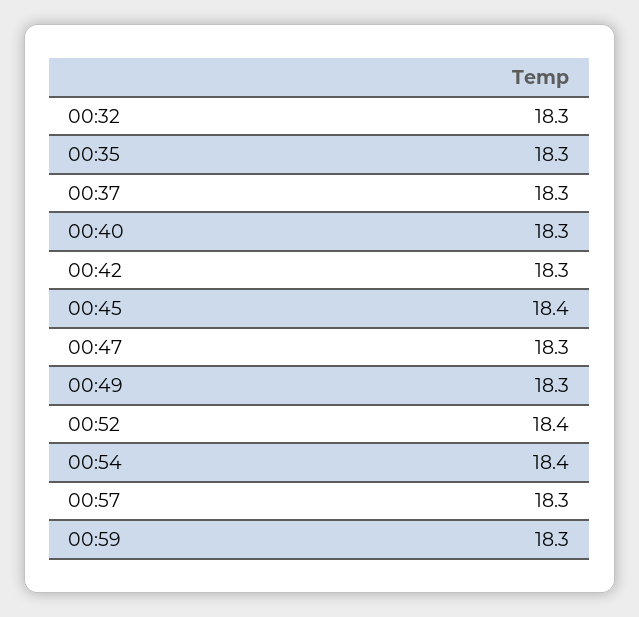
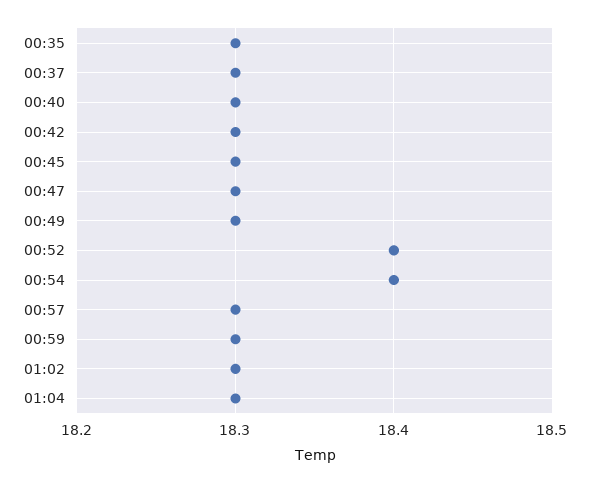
00:32: 18.3 -> none
00:45: 18.4 -> 18.3
01:02: none -> 18.3
01:04: none -> 18.3

